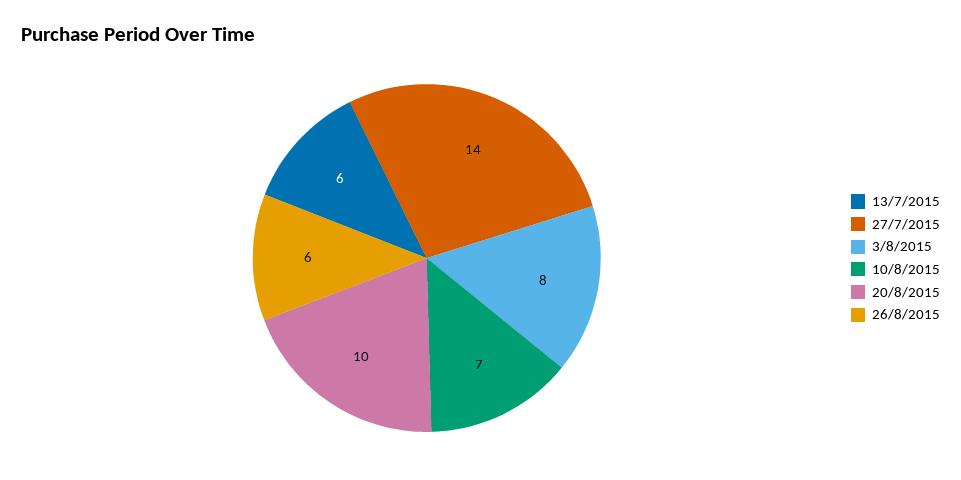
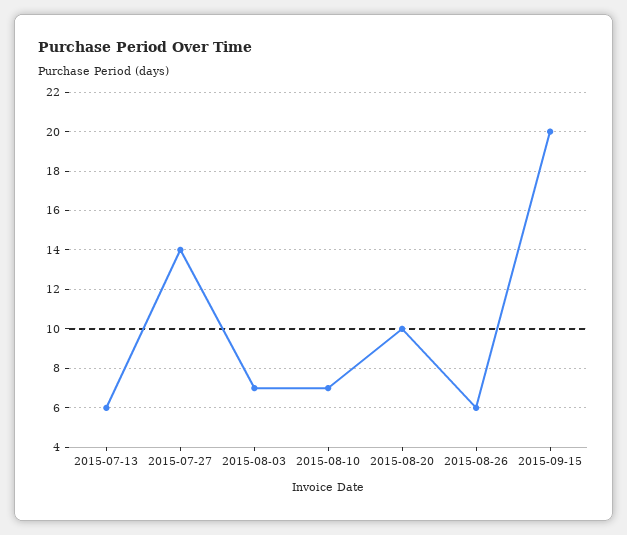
3/8/2015: 8 -> 7
2015-09-15: none -> 20

